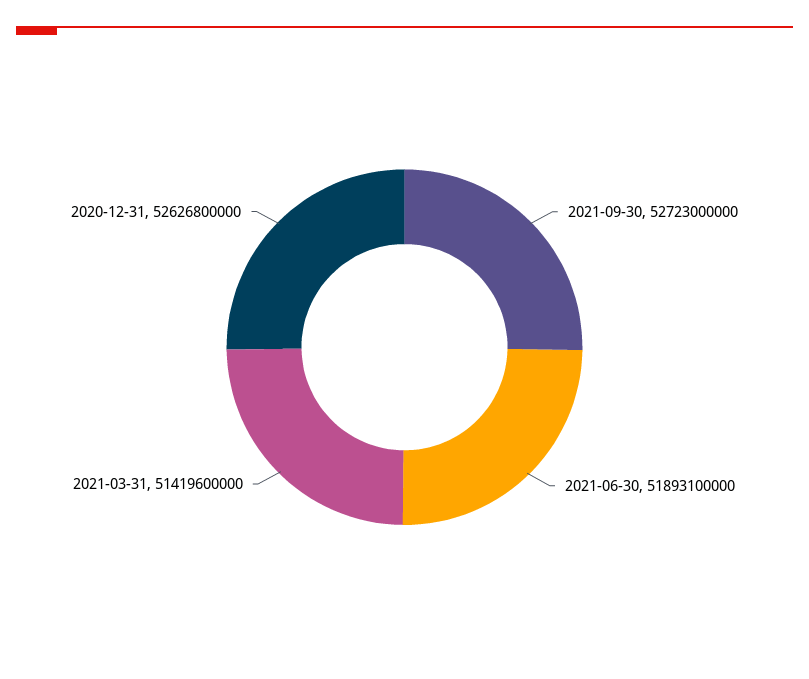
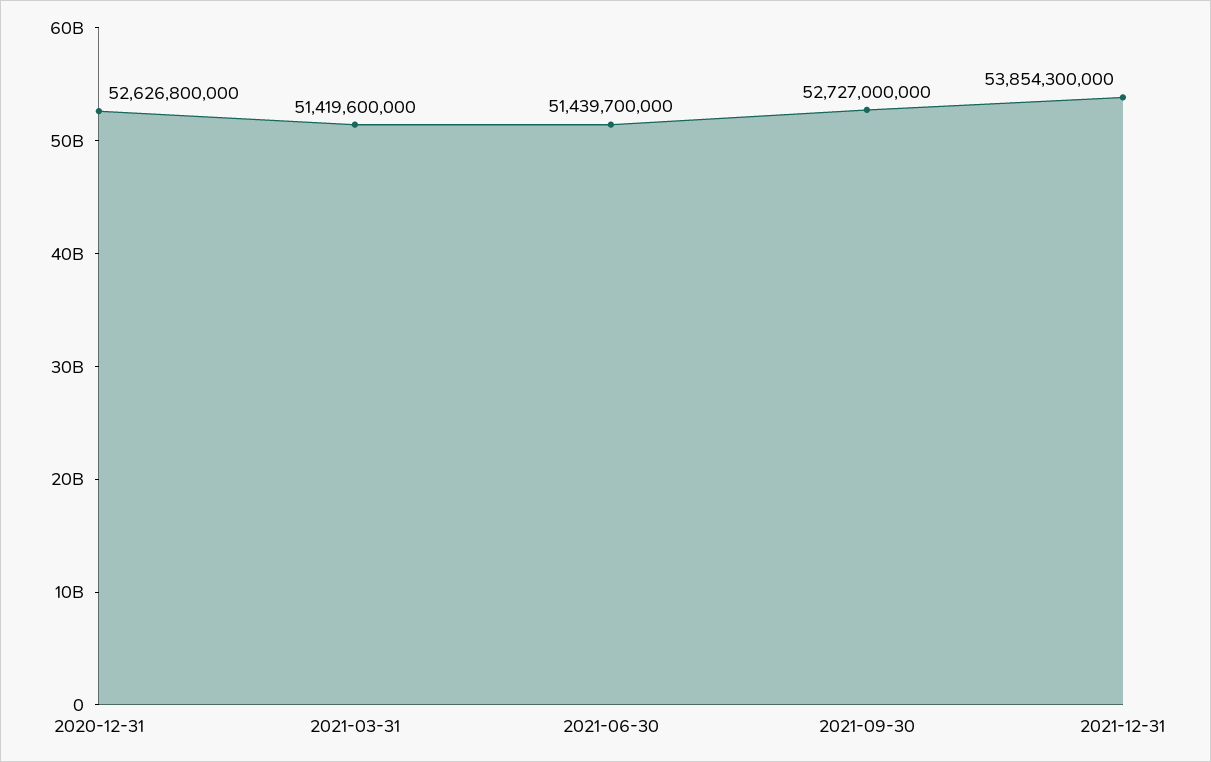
2021-09-30: 52723000000 -> 52727000000
2021-06-30: 51893100000 -> 51439700000
2021-12-31: none -> 53854300000

